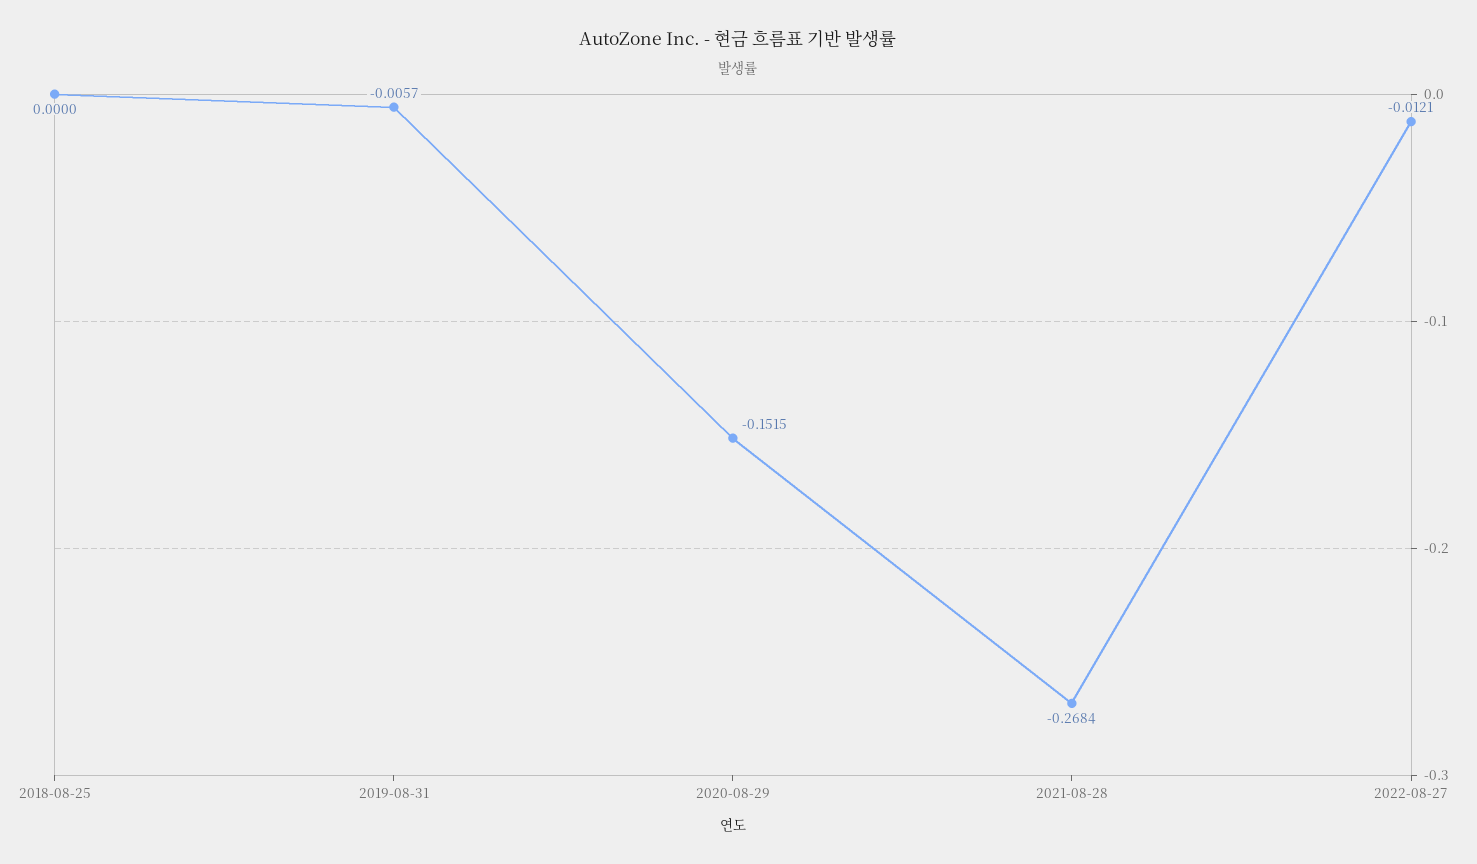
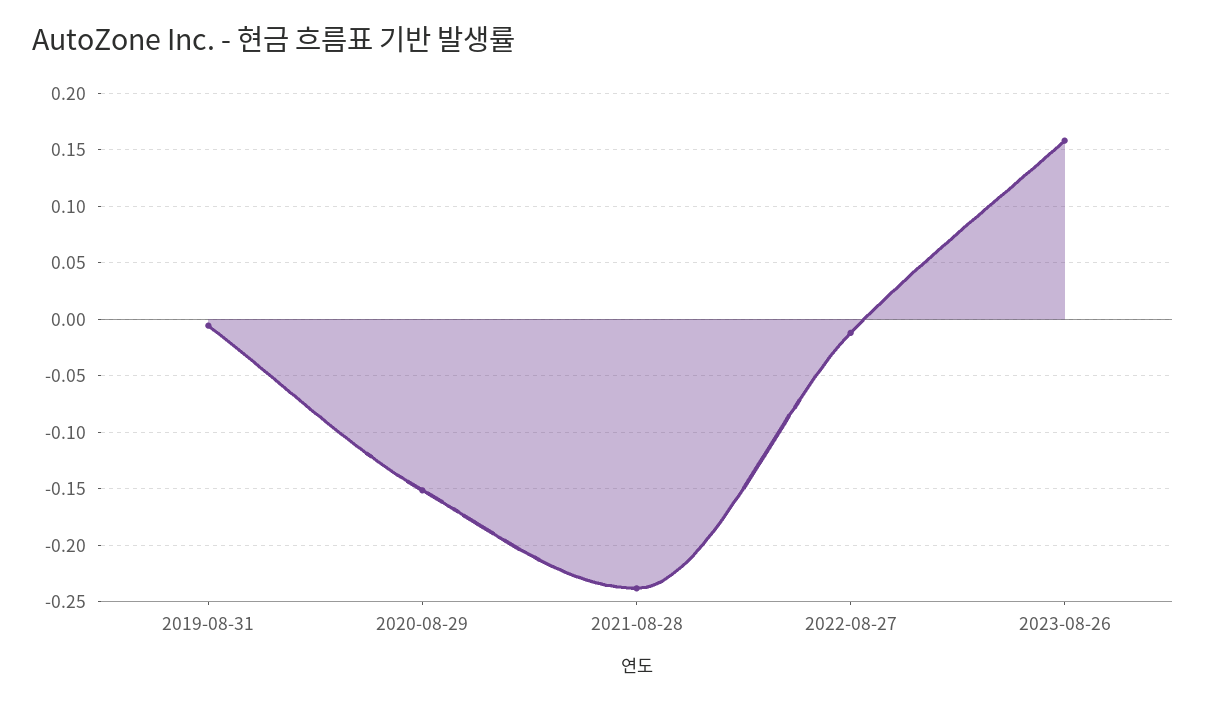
2018-08-25: 0 -> none
2021-08-28: -0.2684 -> -0.24
2023-08-26: none -> 0.16

